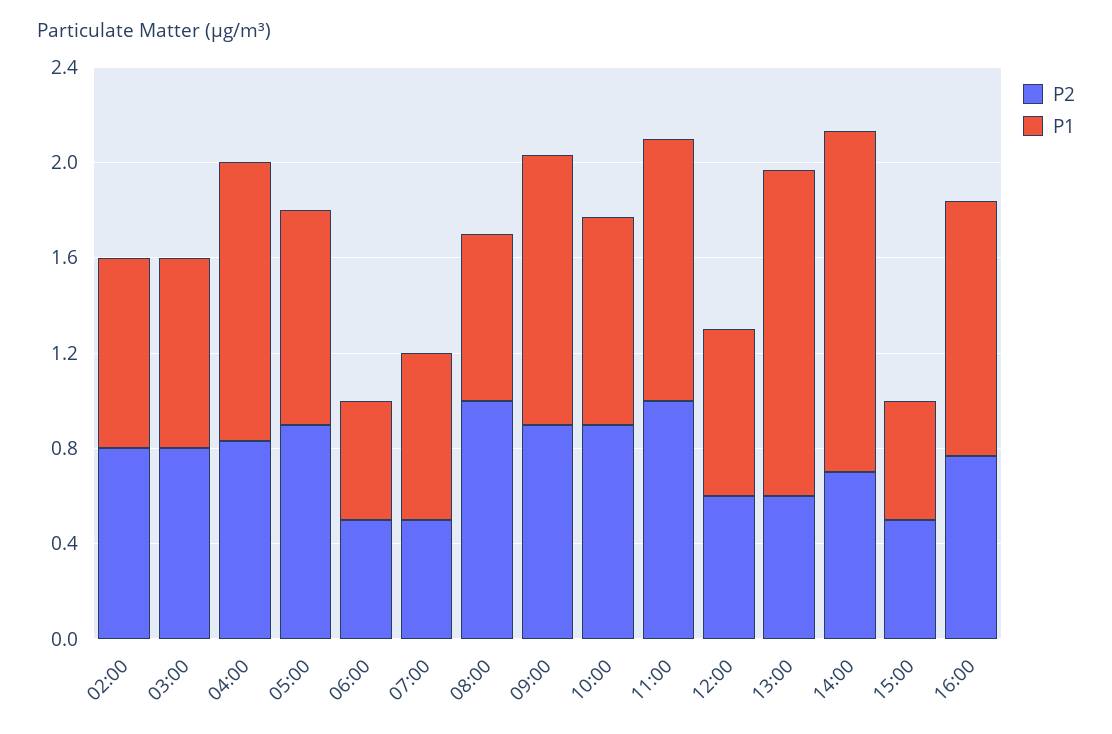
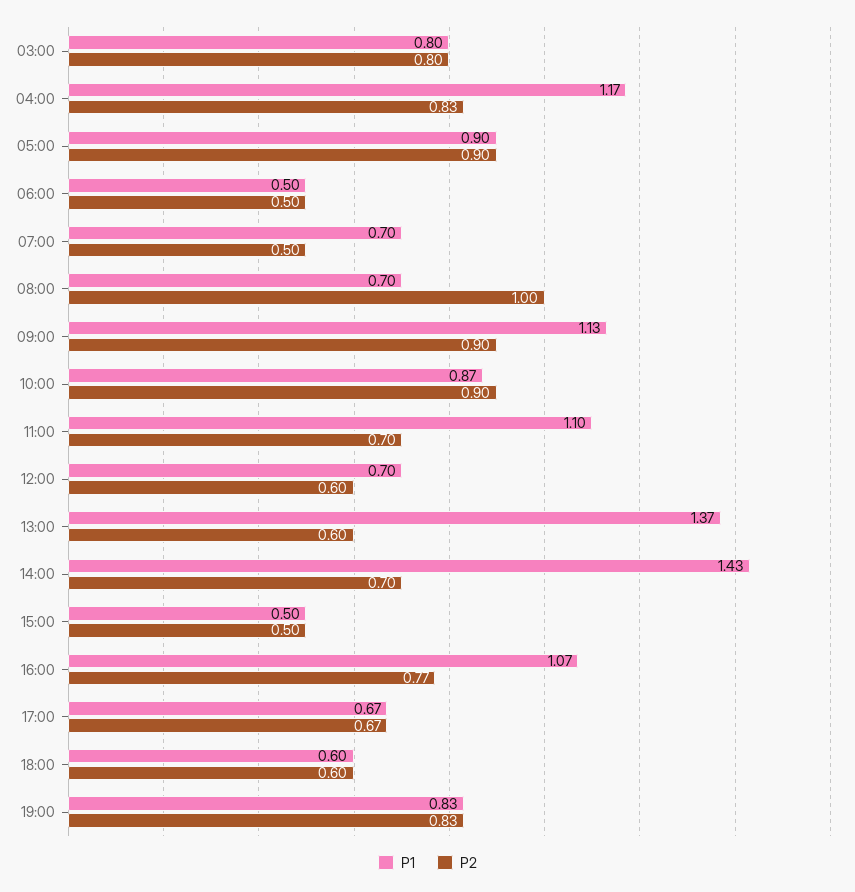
P2, 02:00: 0.8 -> none
P1, 02:00: 0.8 -> none
P2, 11:00: 1 -> 0.7
P1, 17:00: none -> 0.67
P2, 17:00: none -> 0.67
P1, 18:00: none -> 0.6
P2, 18:00: none -> 0.6
P1, 19:00: none -> 0.83
P2, 19:00: none -> 0.83

